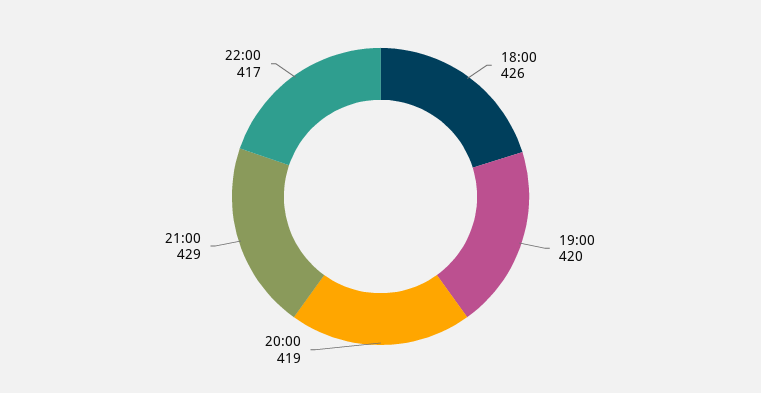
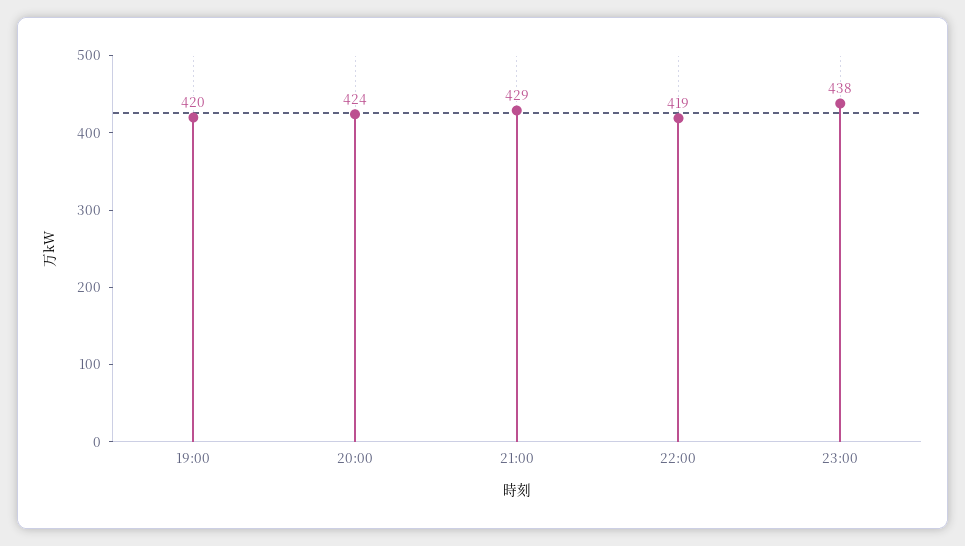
18:00: 426 -> none
20:00: 419 -> 424
22:00: 417 -> 419
23:00: none -> 438

